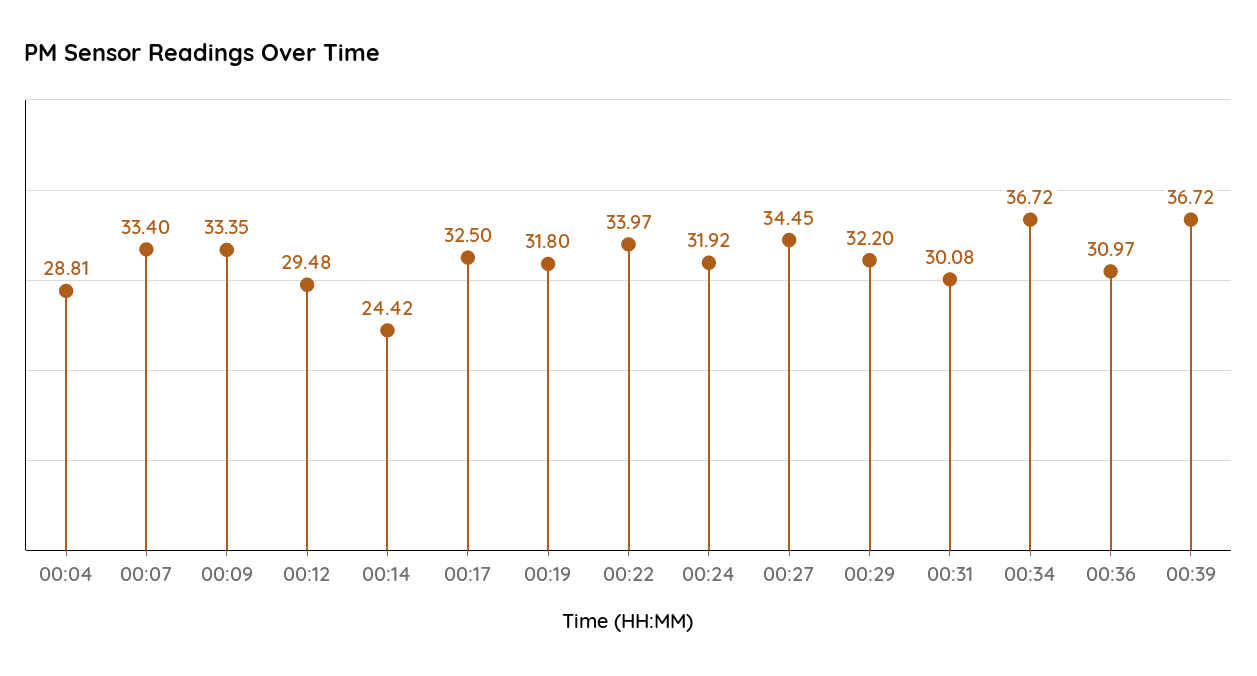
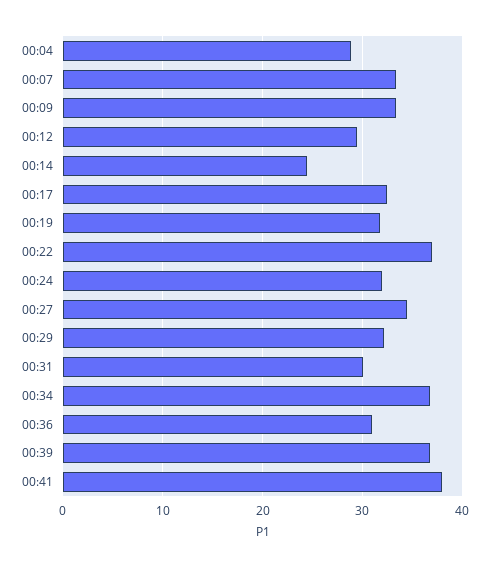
00:22: 33.97 -> 37
00:41: none -> 38

